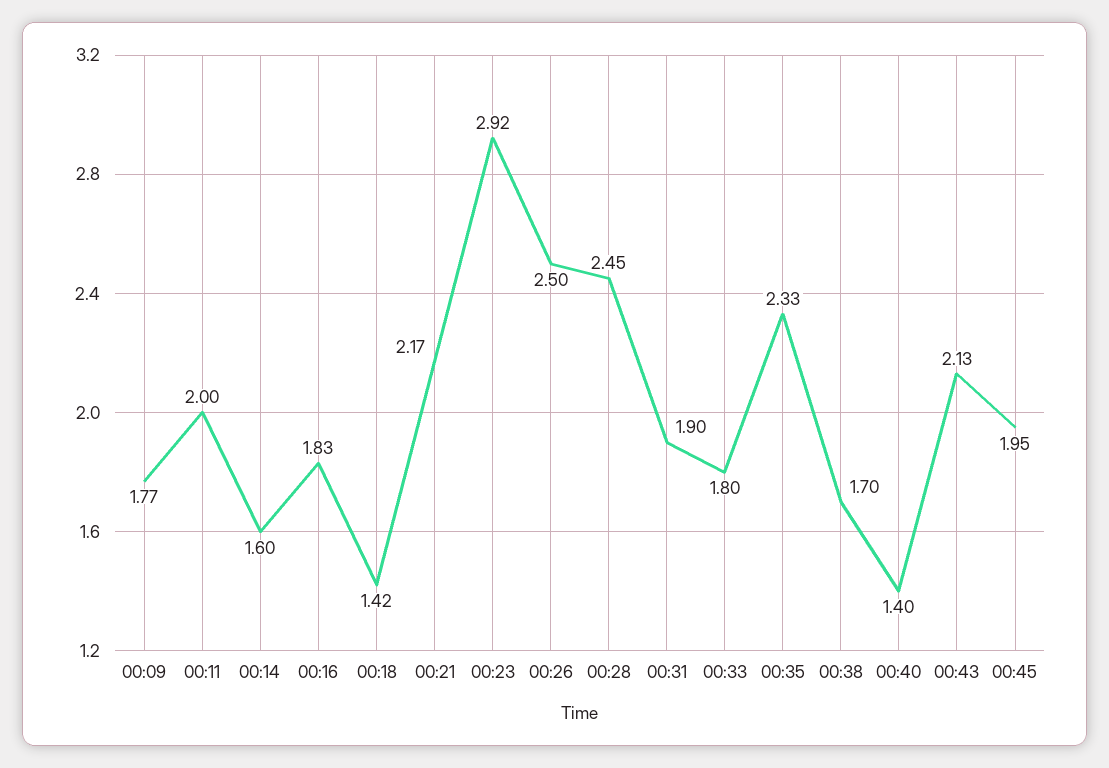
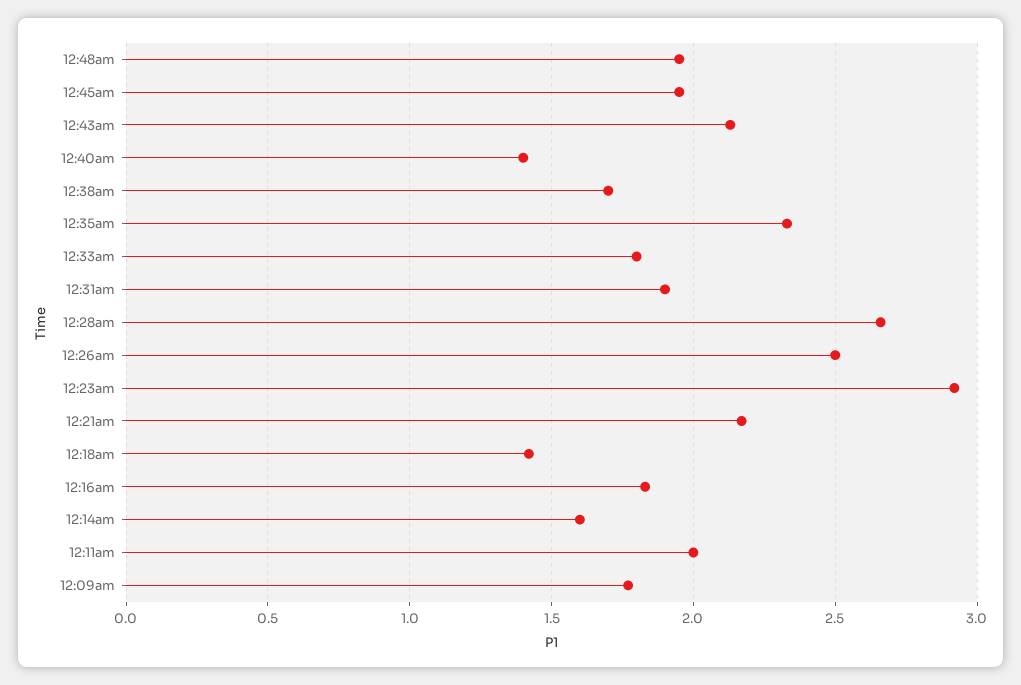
00:28: 2.45 -> 2.65
12:48am: none -> 1.95

